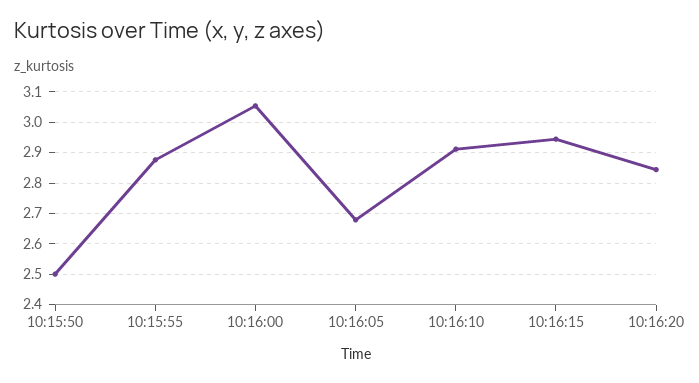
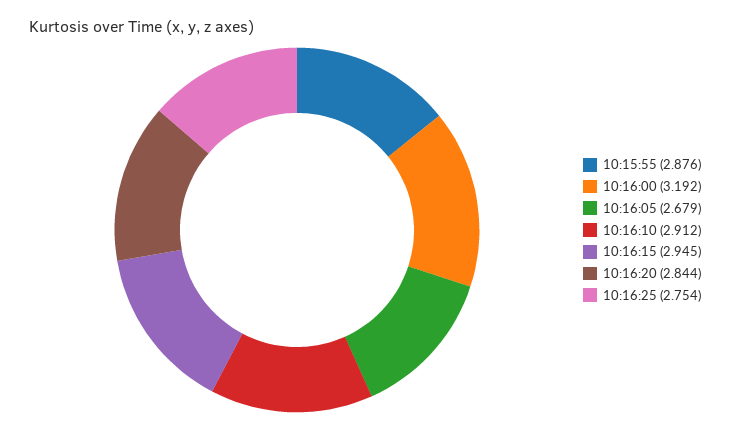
10:15:50: 2.5 -> none
10:16:00: 3.06 -> 3.192
10:16:25: none -> 2.754

